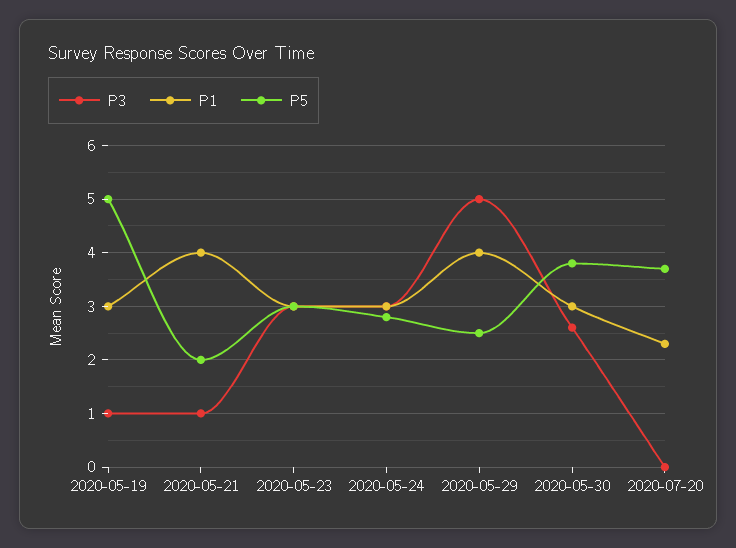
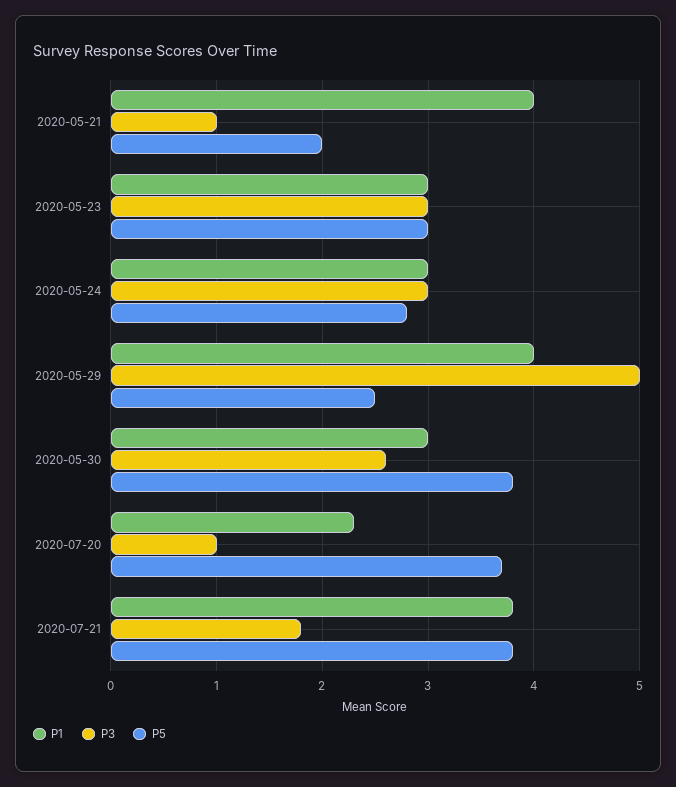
P3, 2020-05-19: 1 -> none
P1, 2020-05-19: 3 -> none
P5, 2020-05-19: 5 -> none
P3, 2020-07-20: 0 -> 1
P1, 2020-07-21: none -> 3.8
P3, 2020-07-21: none -> 1.8
P5, 2020-07-21: none -> 3.8

